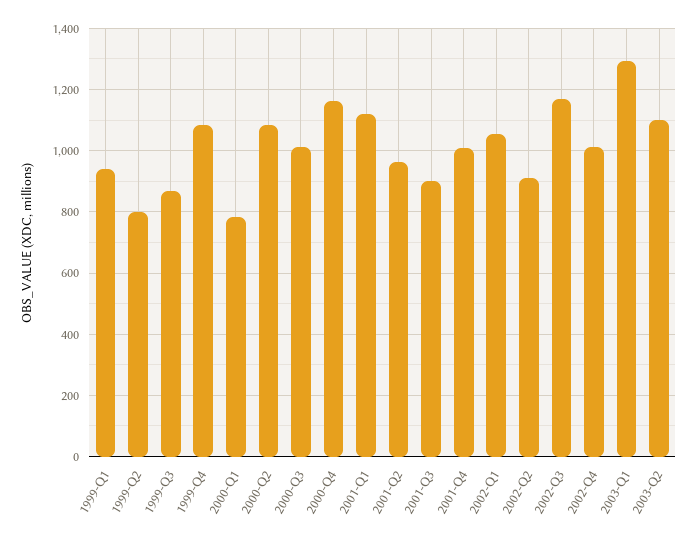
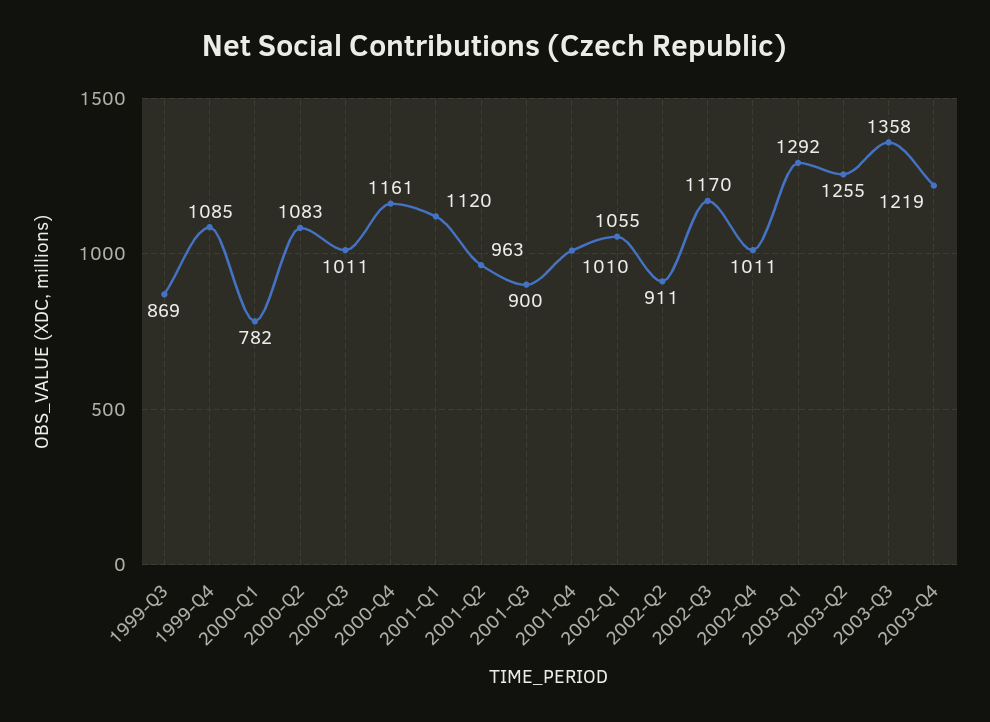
1999-Q1: 940 -> none
1999-Q2: 800 -> none
2003-Q2: 1100 -> 1255
2003-Q3: none -> 1358
2003-Q4: none -> 1219

